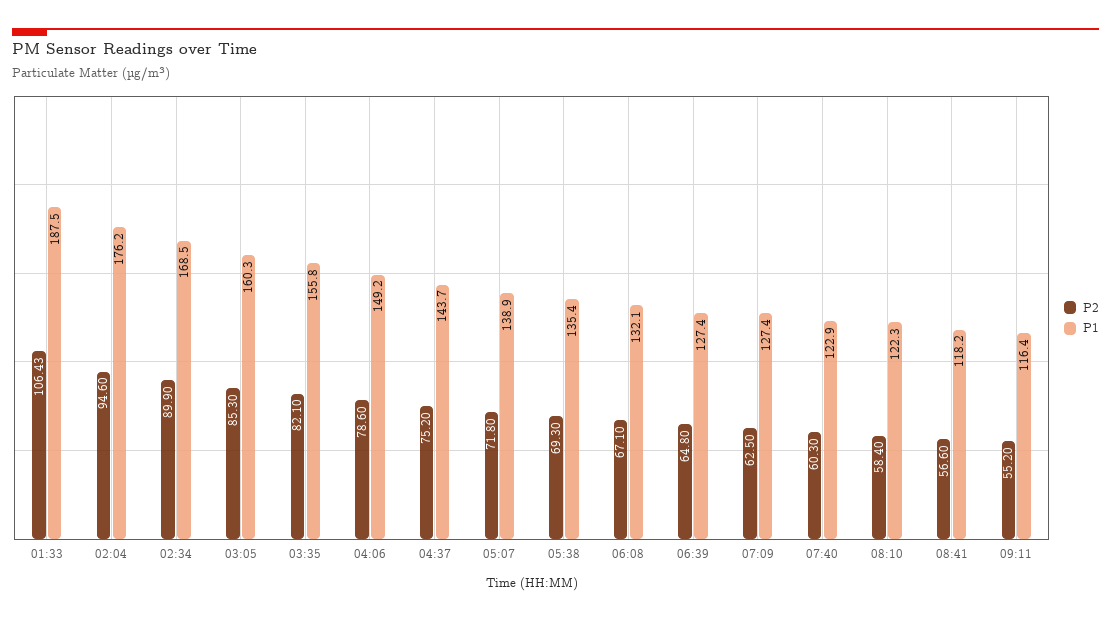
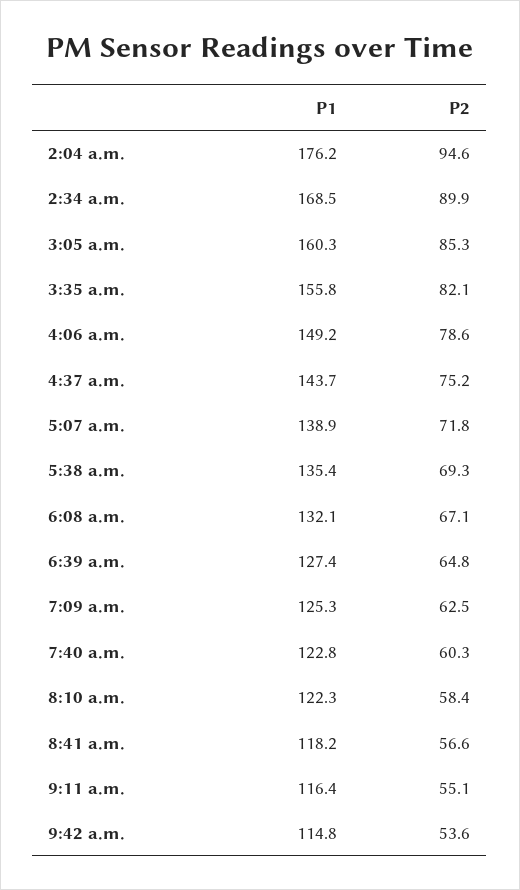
P2, 01:33: 106.43 -> none
P1, 01:33: 187.5 -> none
P1, 07:09: 127.4 -> 125.3
P1, 07:40: 122.9 -> 122.8
P2, 09:11: 55.2 -> 55.1
P1, 9:42 a.m.: none -> 114.8
P2, 9:42 a.m.: none -> 53.6

